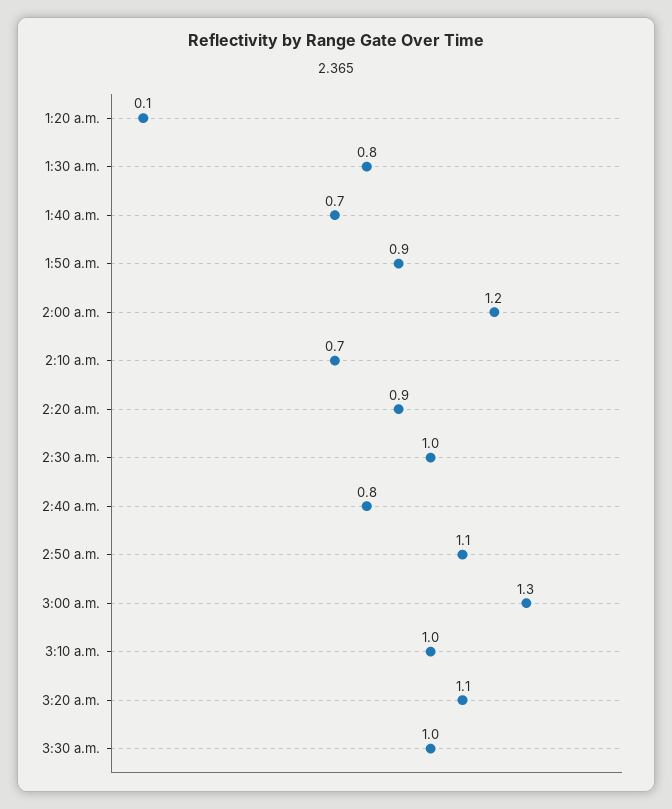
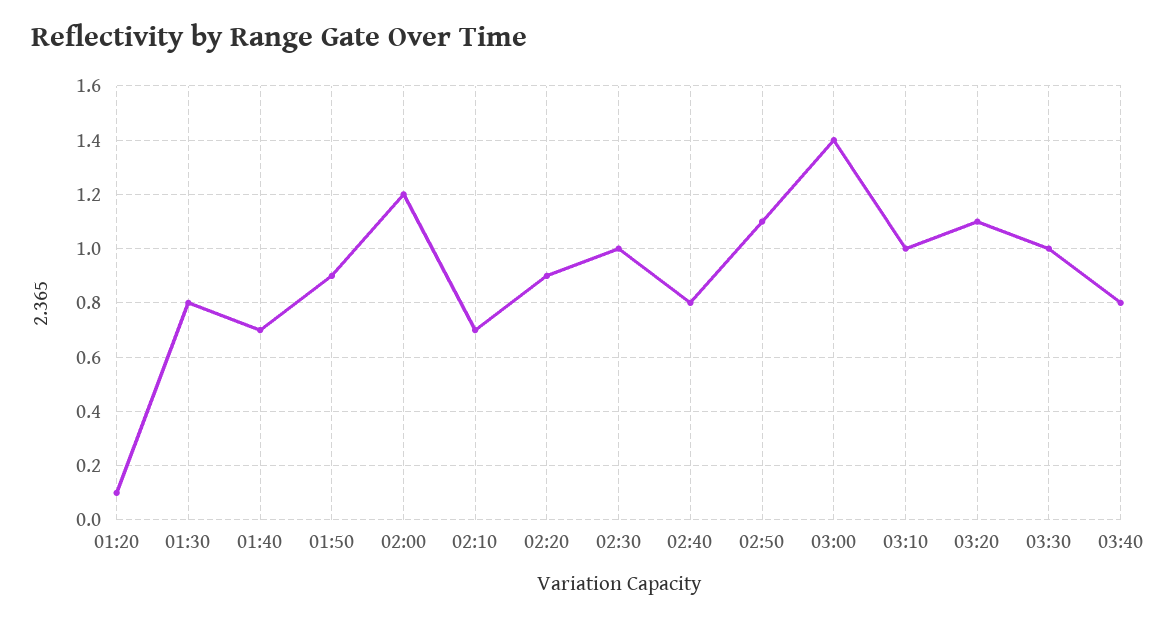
3:00 a.m.: 1.3 -> 1.4
03:40: none -> 0.8

